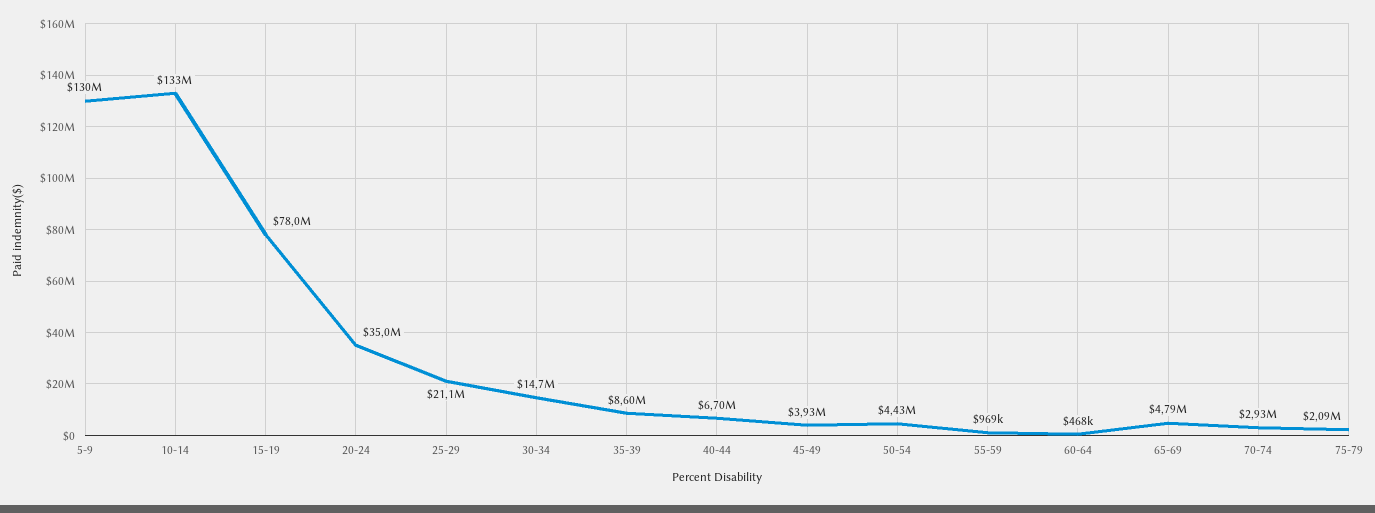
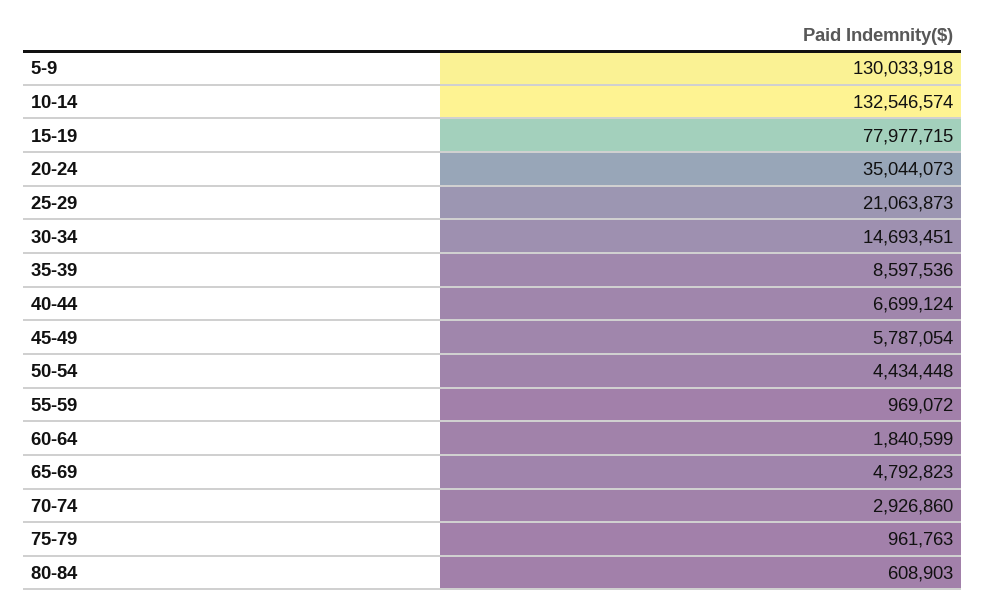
45-49: 3930000 -> 5787054
60-64: 468000 -> 1840599
75-79: 2090000 -> 961763
80-84: none -> 608903

